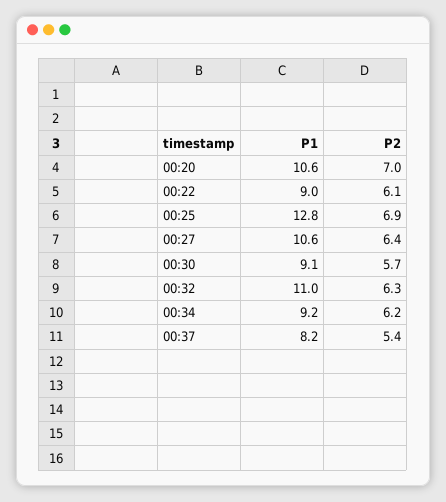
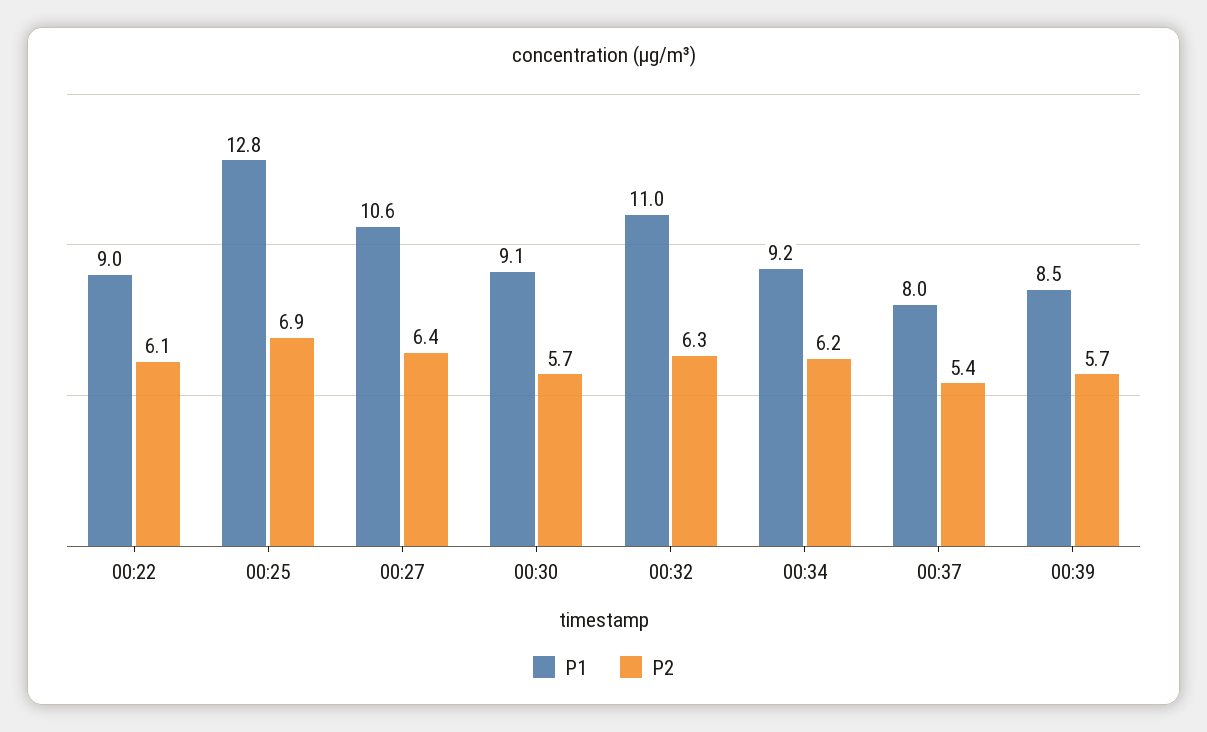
P1, 00:20: 10.6 -> none
P2, 00:20: 7 -> none
P1, 00:37: 8.2 -> 8
P1, 00:39: none -> 8.5
P2, 00:39: none -> 5.7

